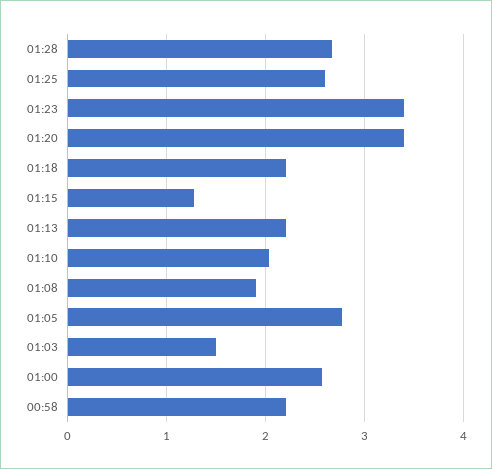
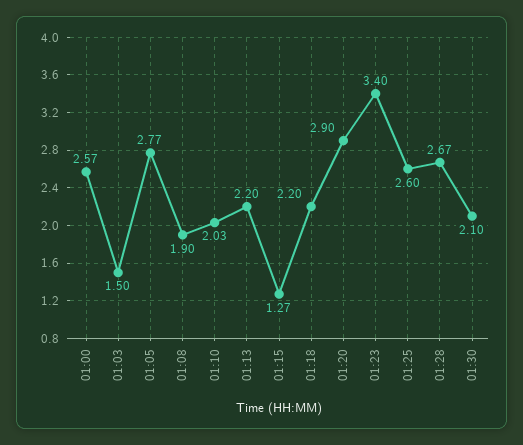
01:20: 3.4 -> 2.9
00:58: 2.2 -> none
01:30: none -> 2.1

